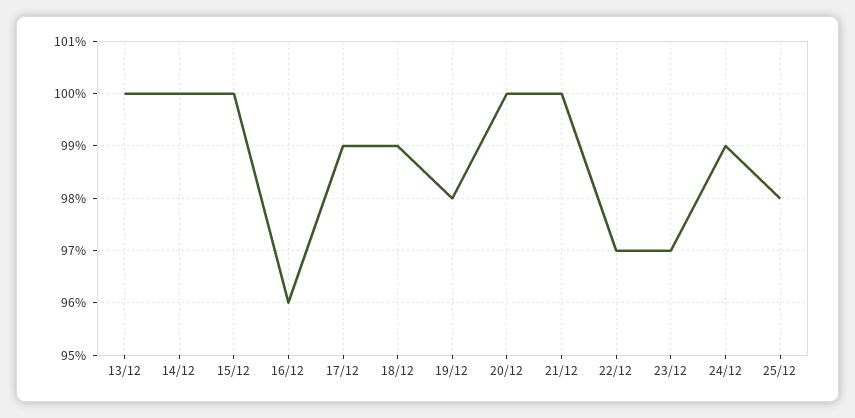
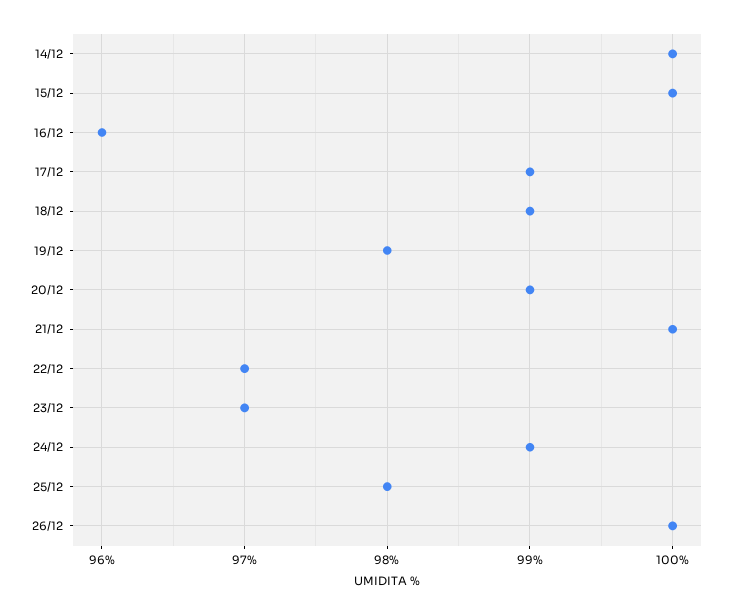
13/12: 100 -> none
20/12: 100 -> 99
26/12: none -> 100

